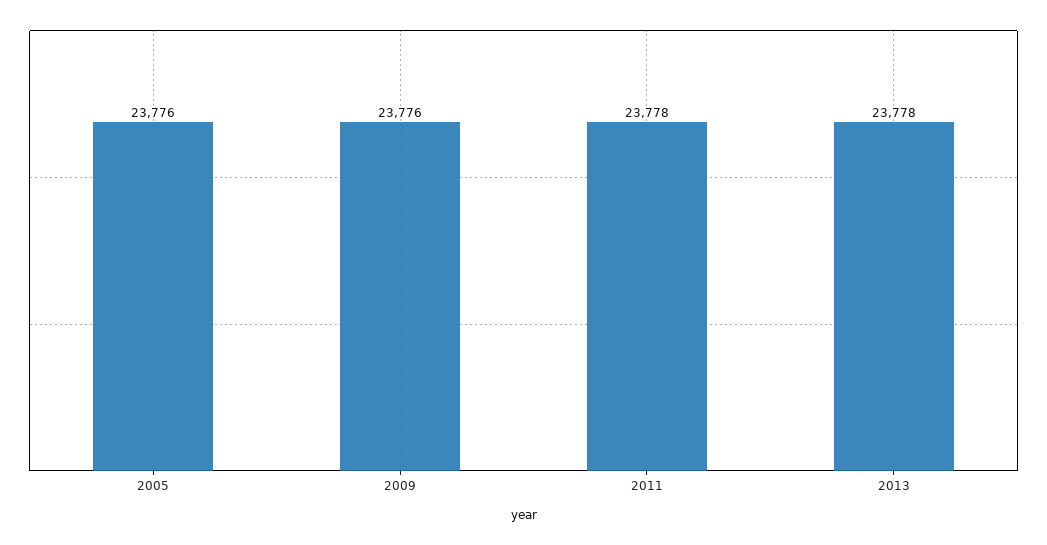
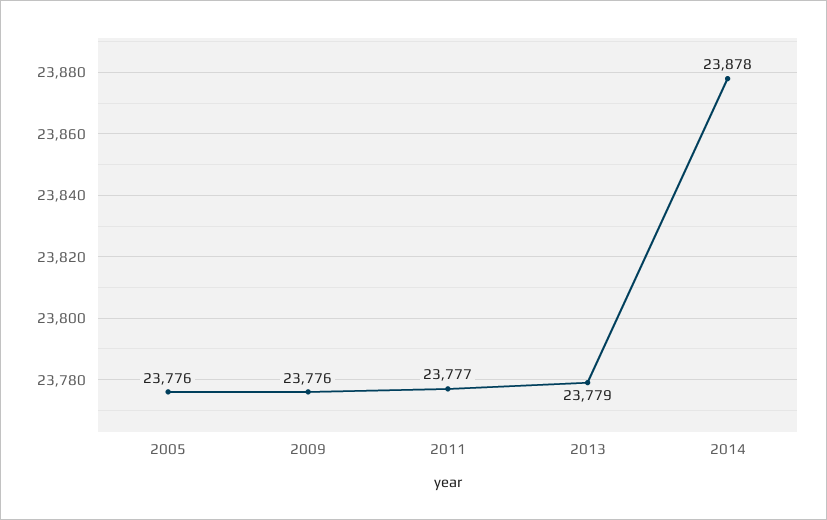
2011: 23778 -> 23777
2013: 23778 -> 23779
2014: none -> 23878

